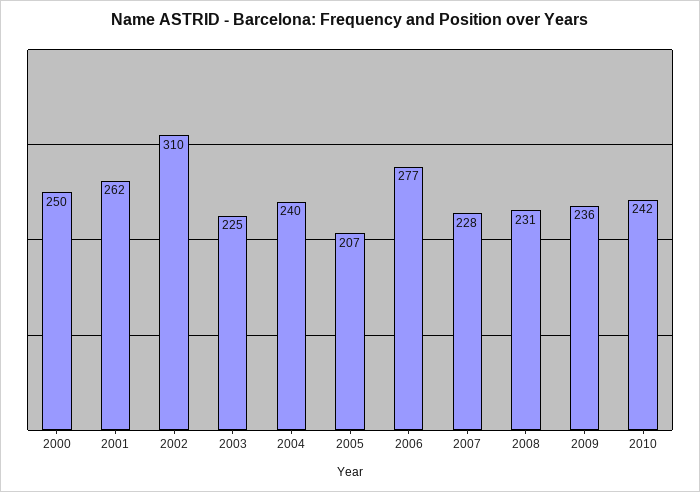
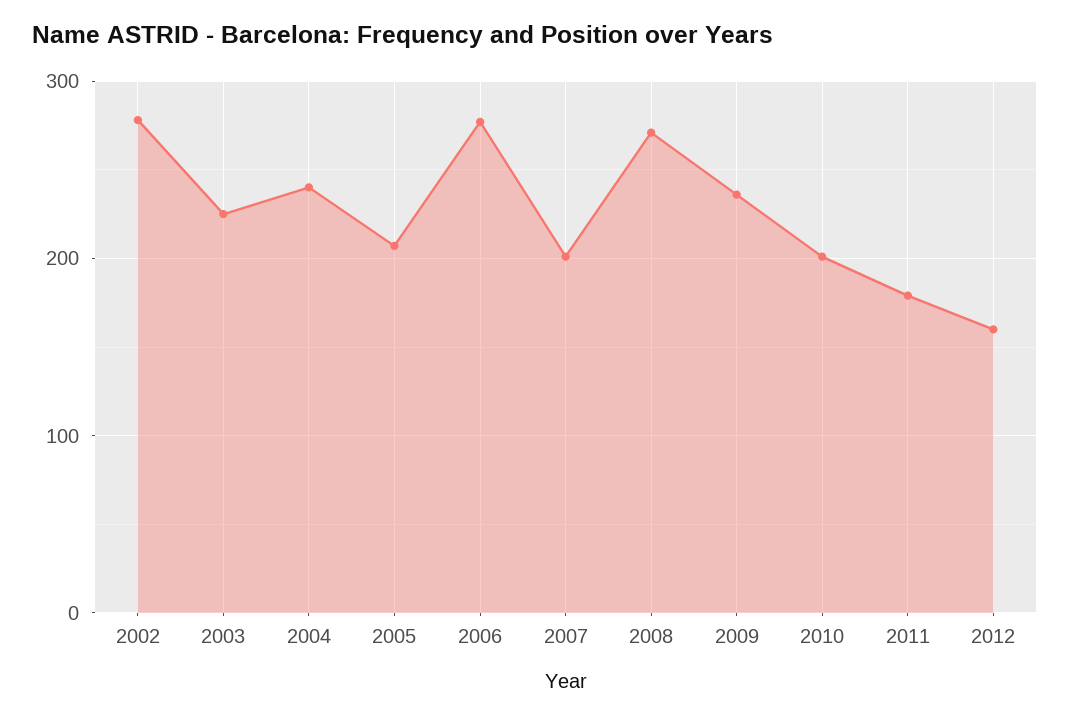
2000: 250 -> none
2001: 262 -> none
2002: 310 -> 280
2007: 228 -> 200
2008: 231 -> 270
2010: 242 -> 200
2011: none -> 180
2012: none -> 160

